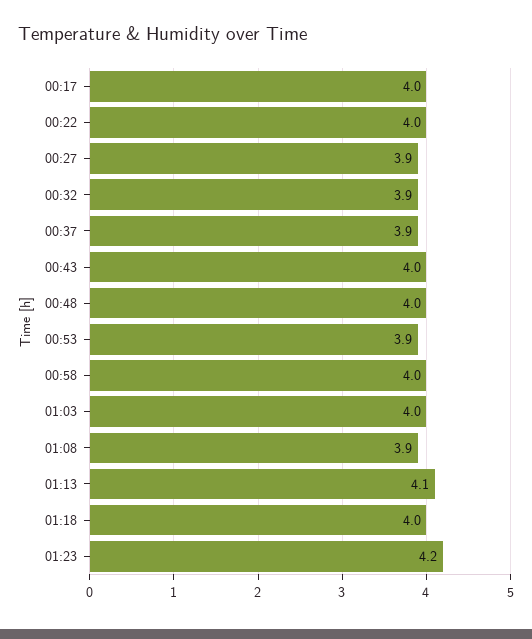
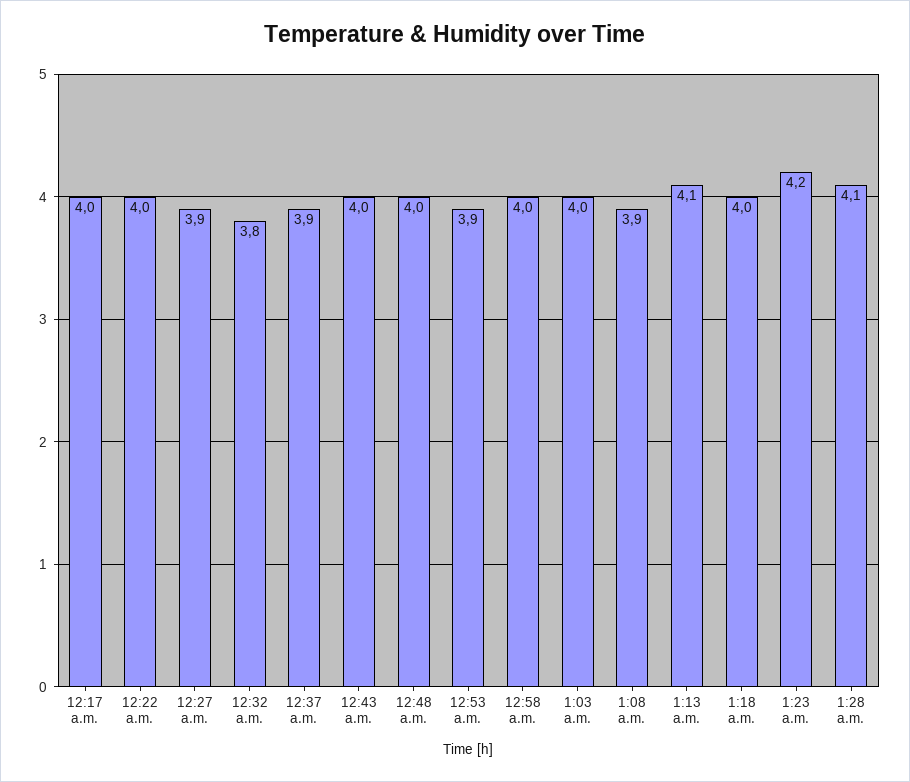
00:32: 3.9 -> 3.8
1:28 a.m.: none -> 4.1

